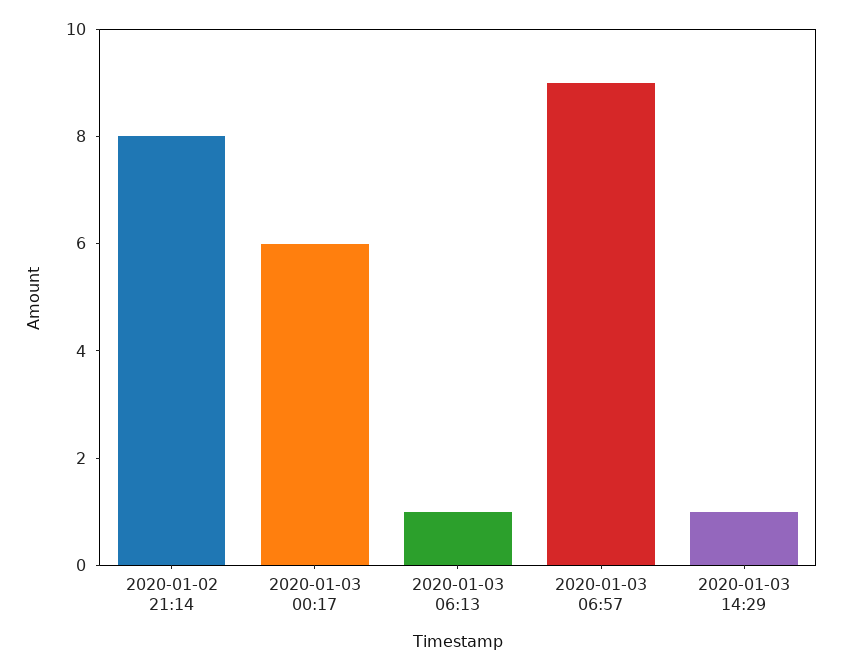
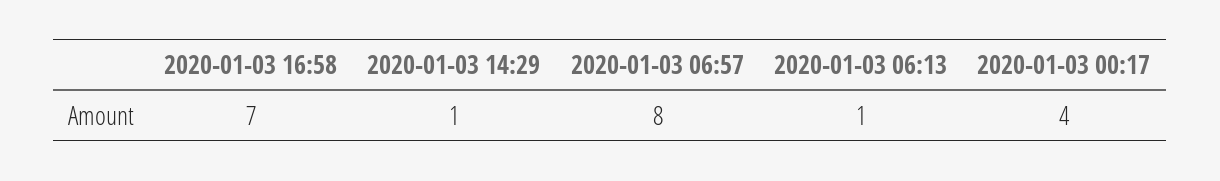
2020-01-02 21:14: 8 -> none
2020-01-03 00:17: 6 -> 4
2020-01-03 06:57: 9 -> 8
2020-01-03 16:58: none -> 7

